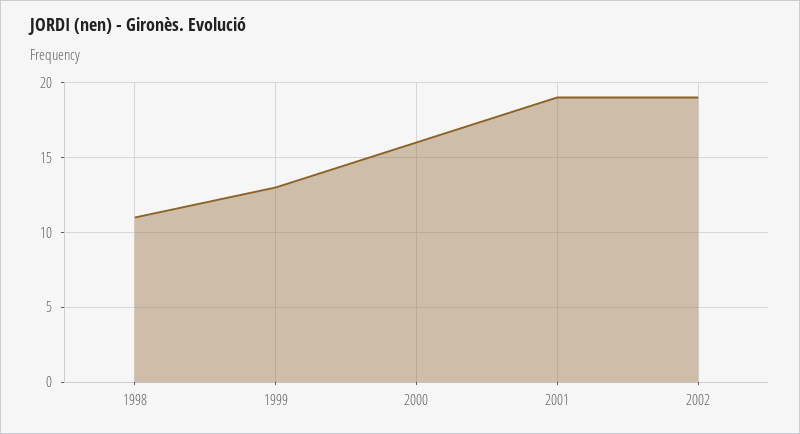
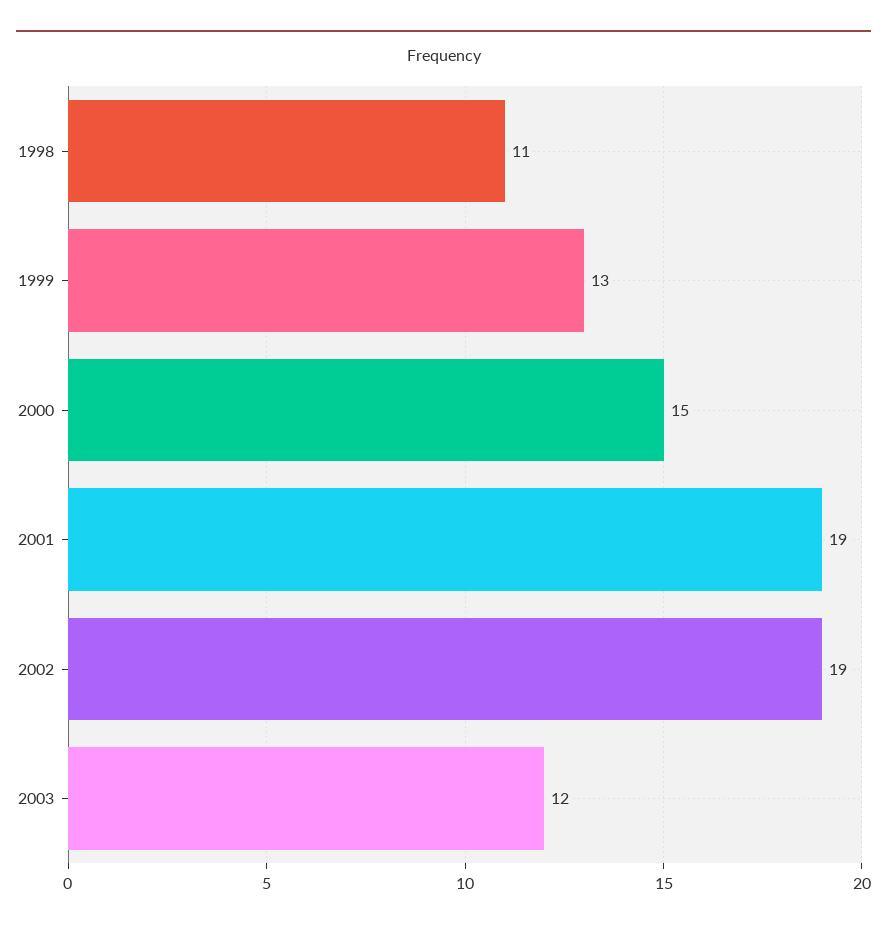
2000: 16 -> 15
2003: none -> 12

